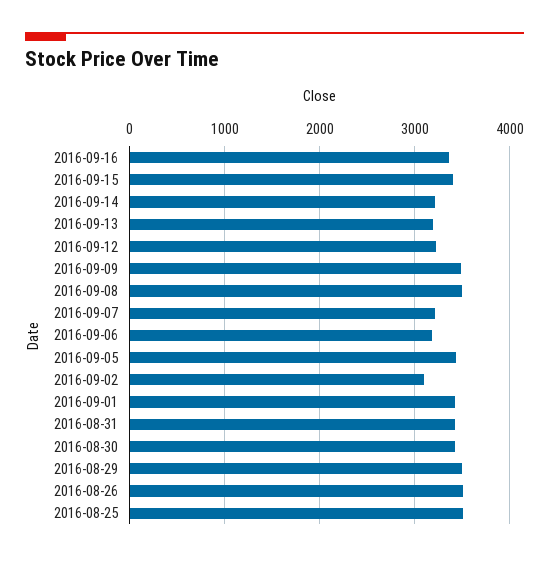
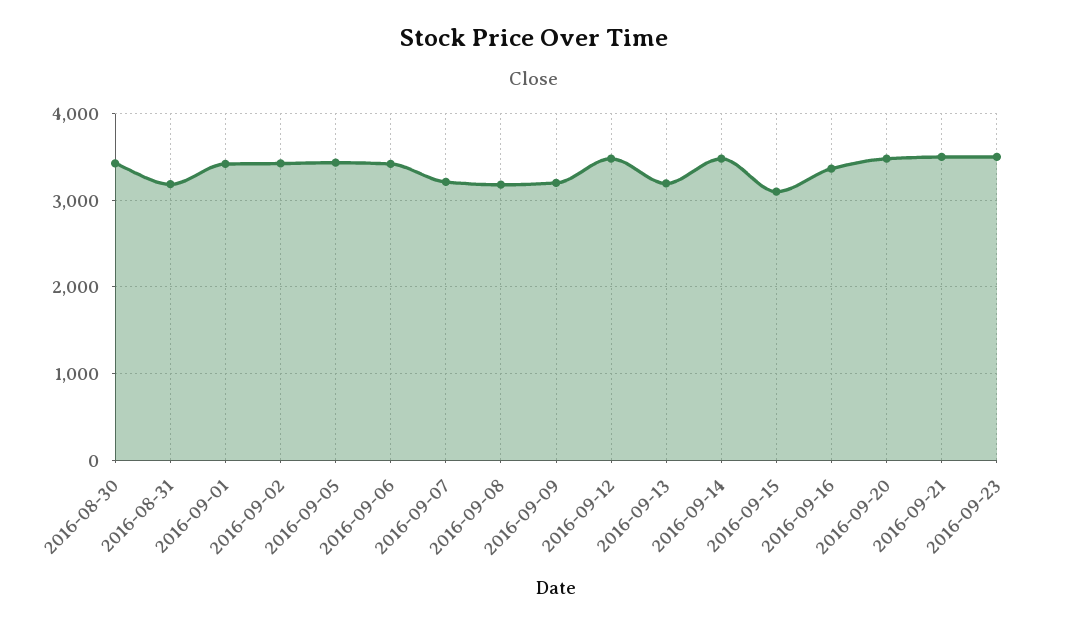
2016-09-15: 3400 -> 3100
2016-09-14: 3200 -> 3500
2016-09-12: 3200 -> 3500
2016-09-09: 3500 -> 3200
2016-09-08: 3500 -> 3200
2016-09-06: 3200 -> 3400
2016-09-02: 3100 -> 3400
2016-08-31: 3400 -> 3200
2016-08-29: 3500 -> none
2016-08-26: 3500 -> none
2016-08-25: 3500 -> none
2016-09-20: none -> 3500
2016-09-21: none -> 3500
2016-09-23: none -> 3500

